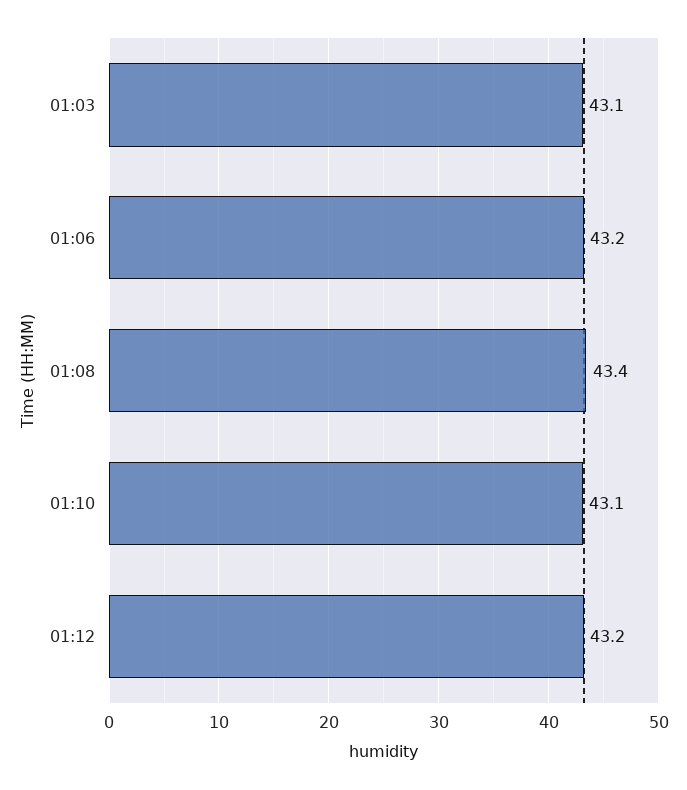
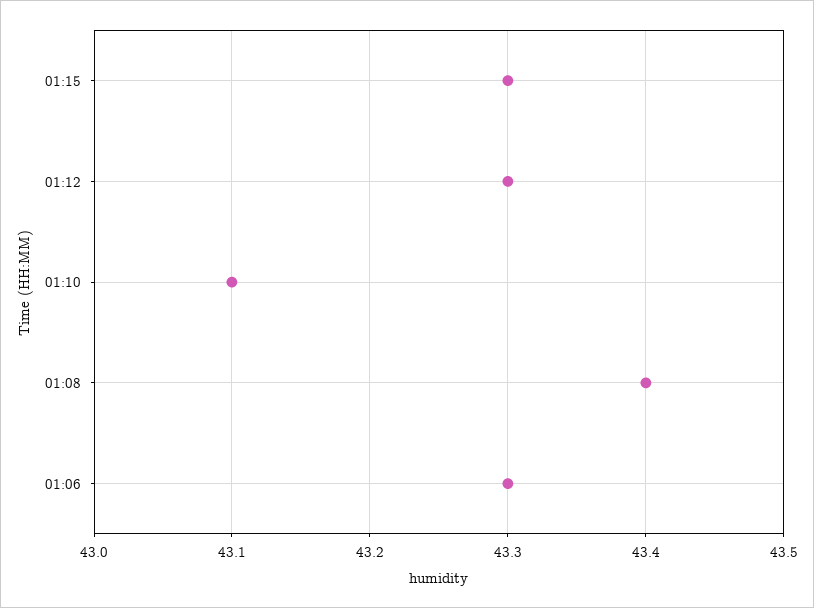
01:03: 43.1 -> none
01:06: 43.2 -> 43.3
01:12: 43.2 -> 43.3
01:15: none -> 43.3

